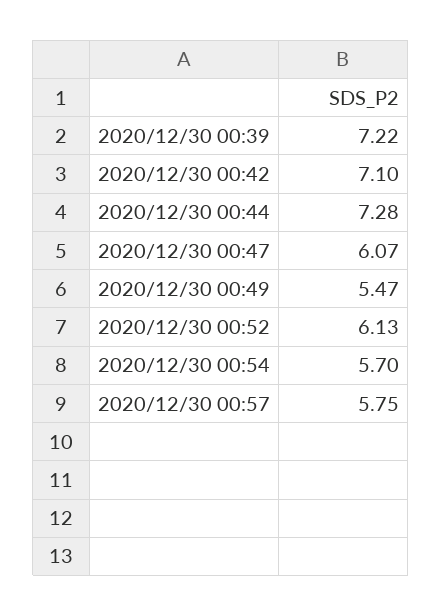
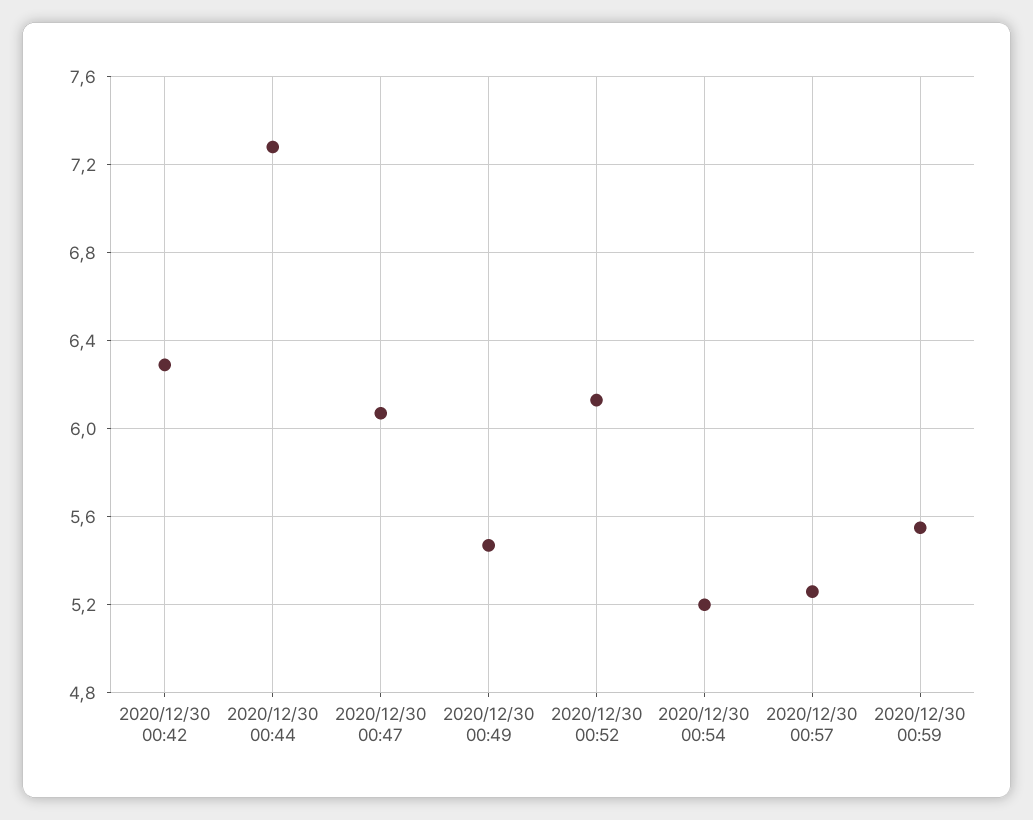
2020/12/30 00:39: 7.22 -> none
2020/12/30 00:42: 7.1 -> 6.3
2020/12/30 00:54: 5.7 -> 5.2
2020/12/30 00:57: 5.75 -> 5.25
2020/12/30 00:59: none -> 5.55

